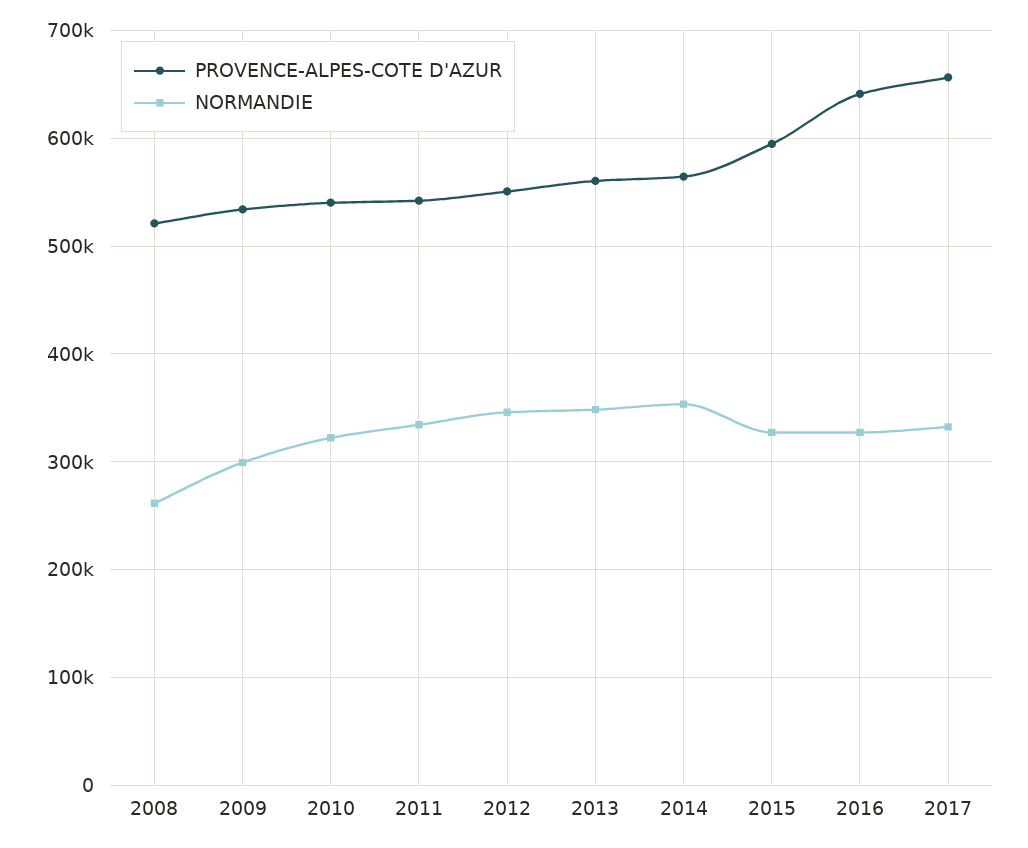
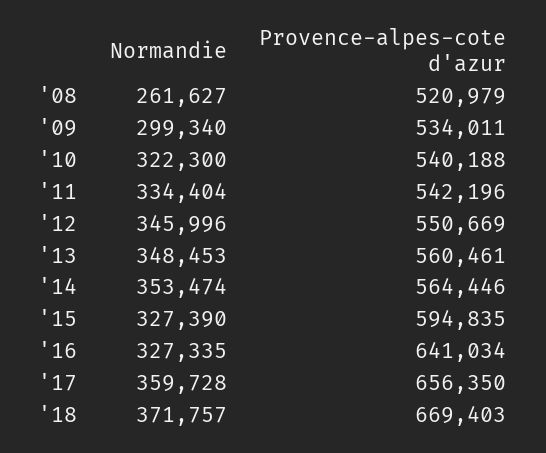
NORMANDIE, 2017: 330000 -> 359728
NORMANDIE, '18: none -> 371757
PROVENCE-ALPES-COTE D'AZUR, '18: none -> 669403

